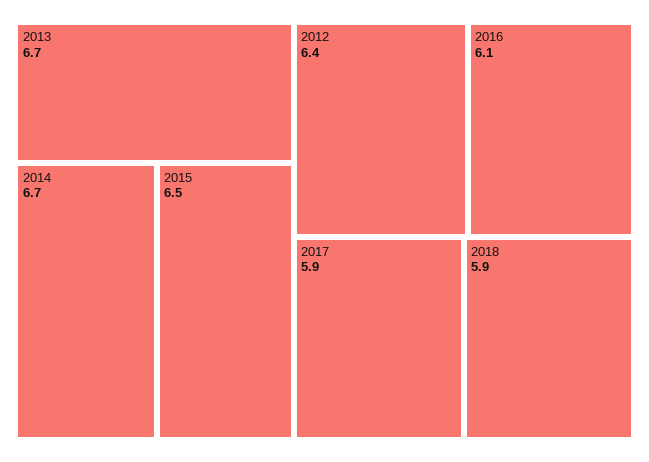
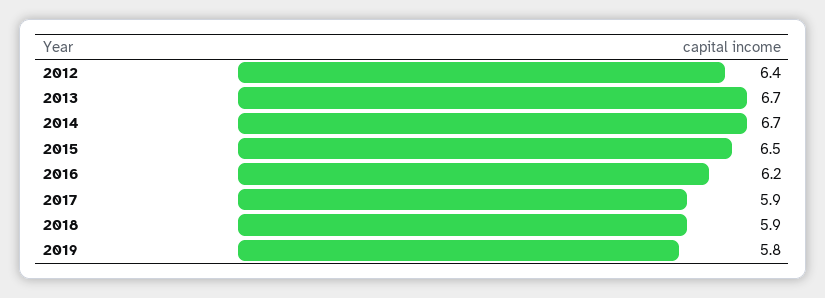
2016: 6.1 -> 6.2
2019: none -> 5.8

